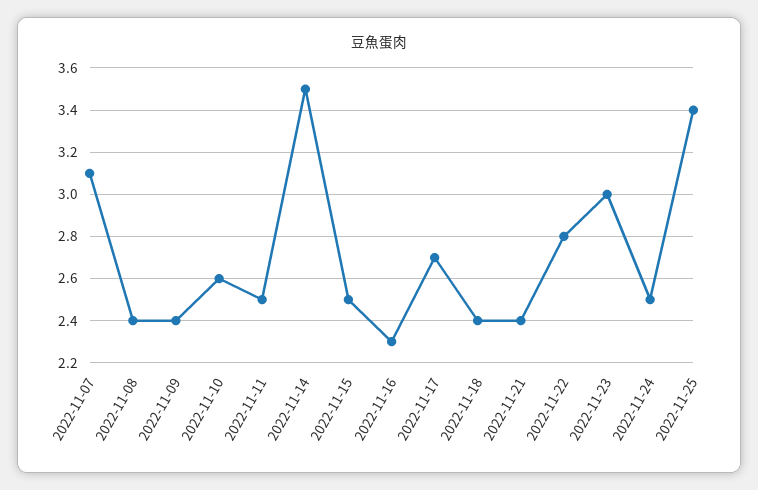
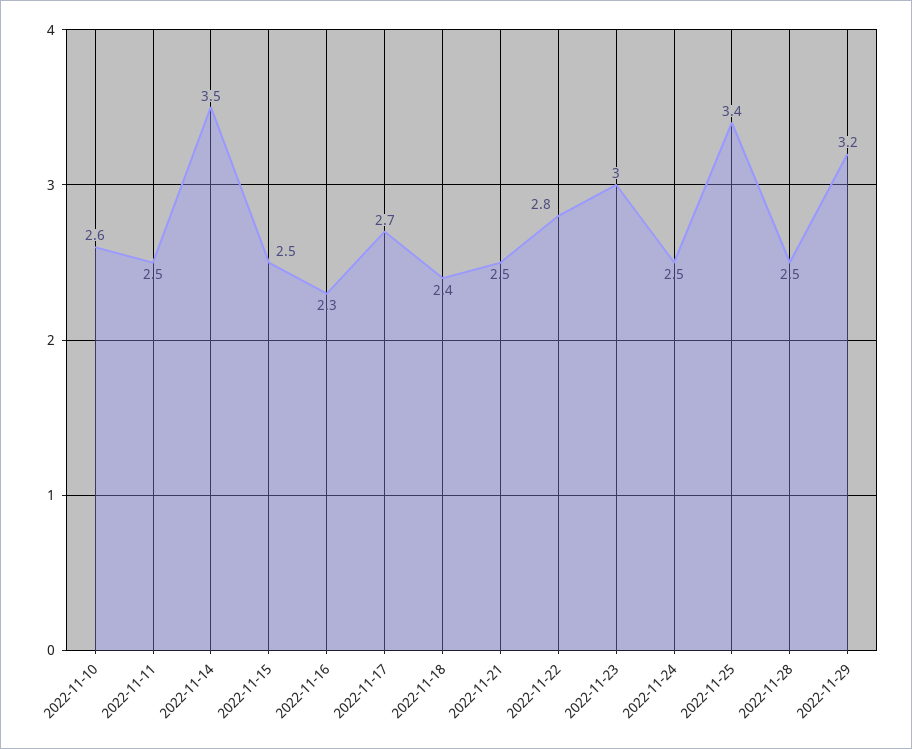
2022-11-07: 3.1 -> none
2022-11-08: 2.4 -> none
2022-11-09: 2.4 -> none
2022-11-21: 2.4 -> 2.5
2022-11-28: none -> 2.5
2022-11-29: none -> 3.2

